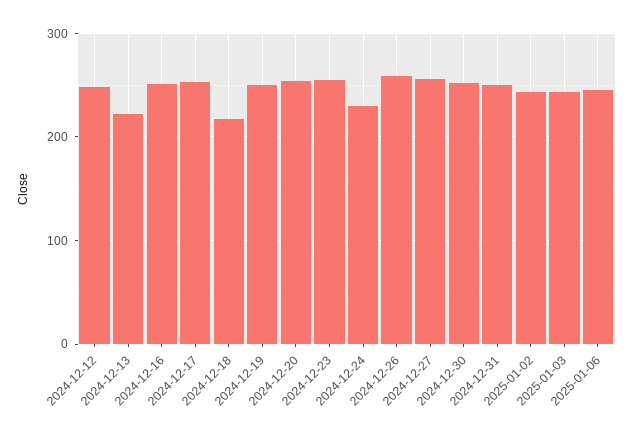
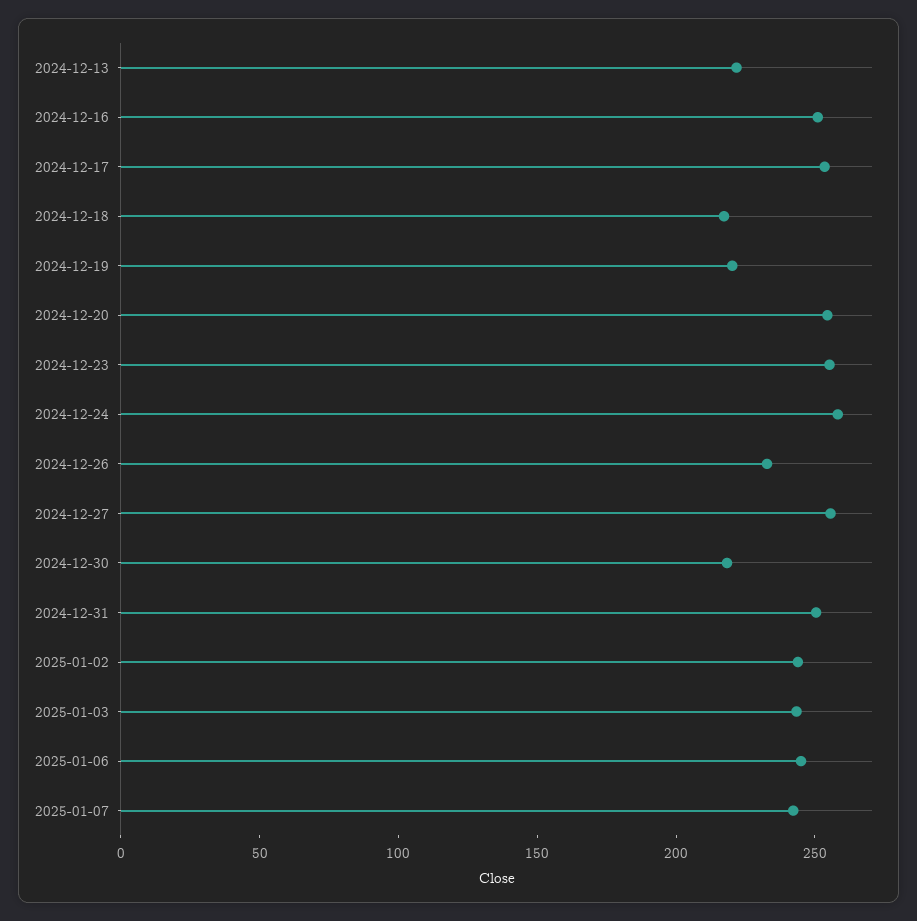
2024-12-12: 250 -> none
2024-12-19: 250 -> 220
2024-12-24: 230 -> 260
2024-12-26: 260 -> 230
2024-12-30: 250 -> 220
2025-01-07: none -> 240

